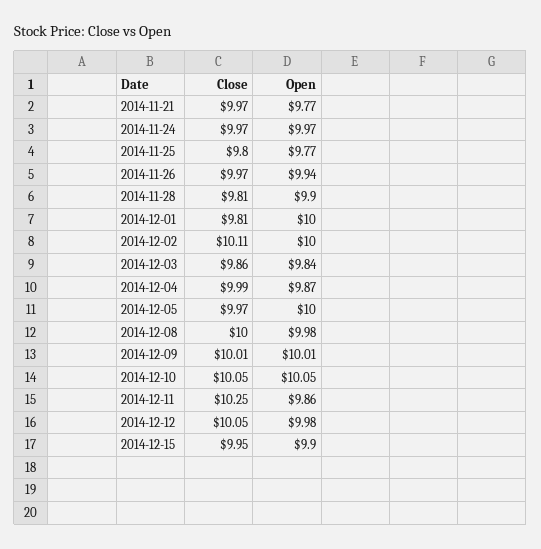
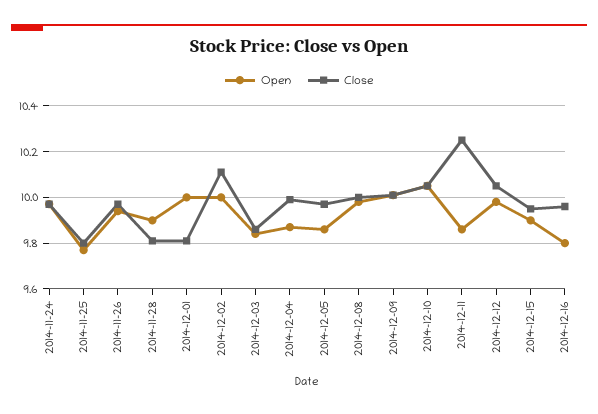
Close, 2014-11-21: 9.97 -> none
Open, 2014-11-21: 9.77 -> none
Open, 2014-12-05: 10 -> 9.85
Open, 2014-12-16: none -> 9.8
Close, 2014-12-16: none -> 9.95

